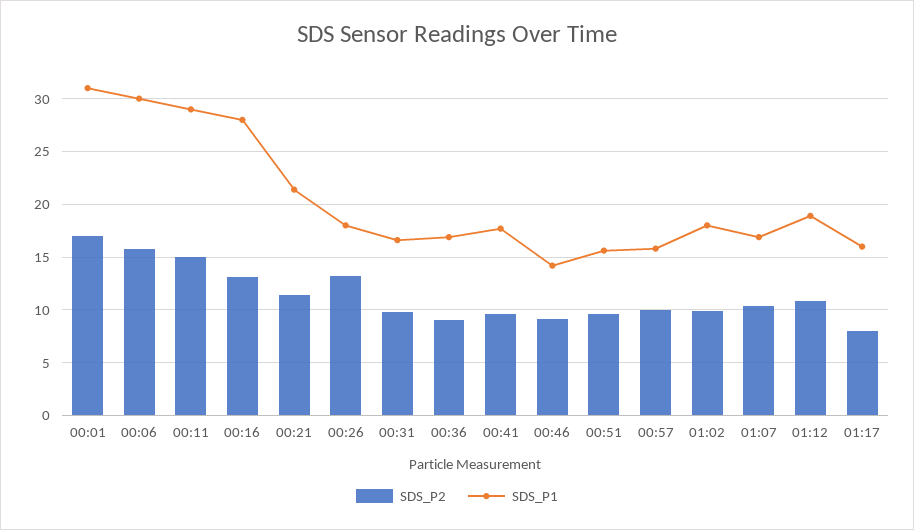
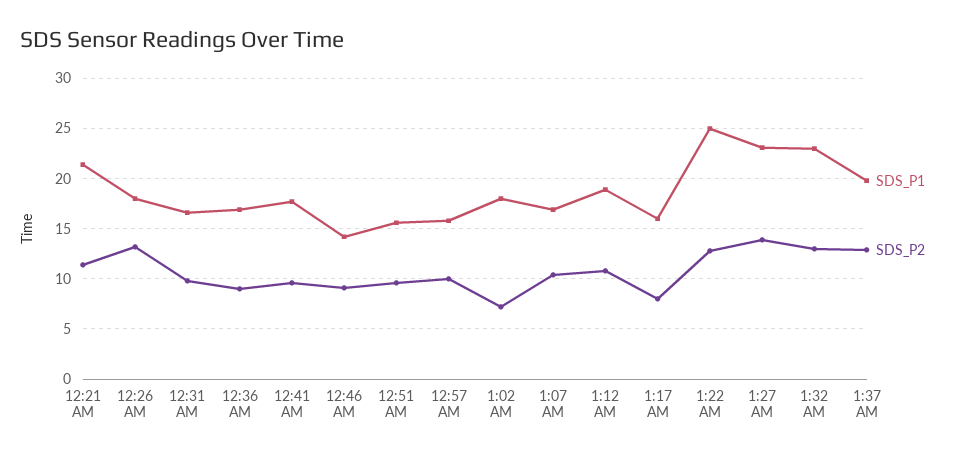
SDS_P2, 00:01: 17 -> none
SDS_P1, 00:01: 31 -> none
SDS_P2, 00:06: 16 -> none
SDS_P1, 00:06: 30 -> none
SDS_P2, 00:11: 15 -> none
SDS_P1, 00:11: 29 -> none
SDS_P2, 00:16: 13 -> none
SDS_P1, 00:16: 28 -> none
SDS_P2, 01:02: 10 -> 7
SDS_P1, 1:22 AM: none -> 25
SDS_P2, 1:22 AM: none -> 13
SDS_P1, 1:27 AM: none -> 23
SDS_P2, 1:27 AM: none -> 14
SDS_P1, 1:32 AM: none -> 23
SDS_P2, 1:32 AM: none -> 13
SDS_P1, 1:37 AM: none -> 20
SDS_P2, 1:37 AM: none -> 13

